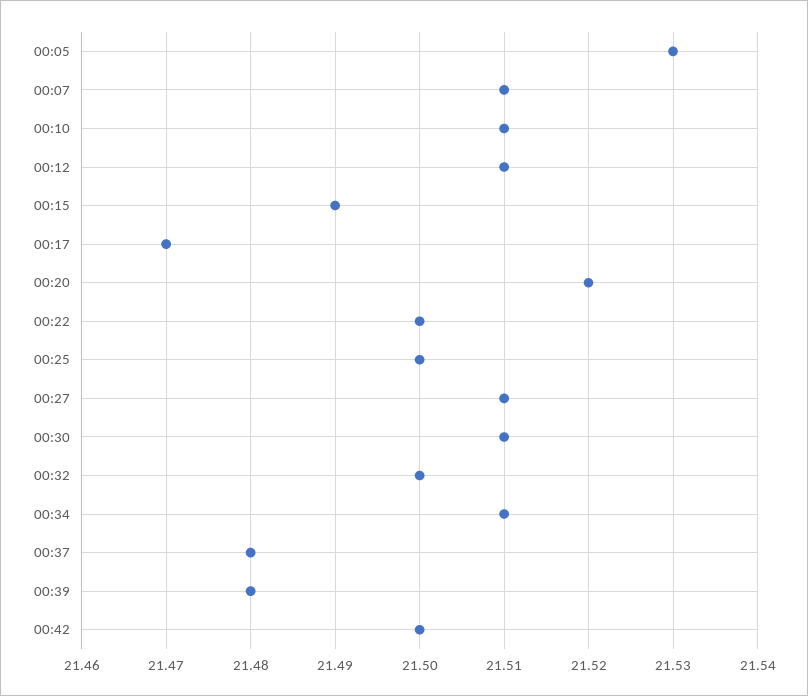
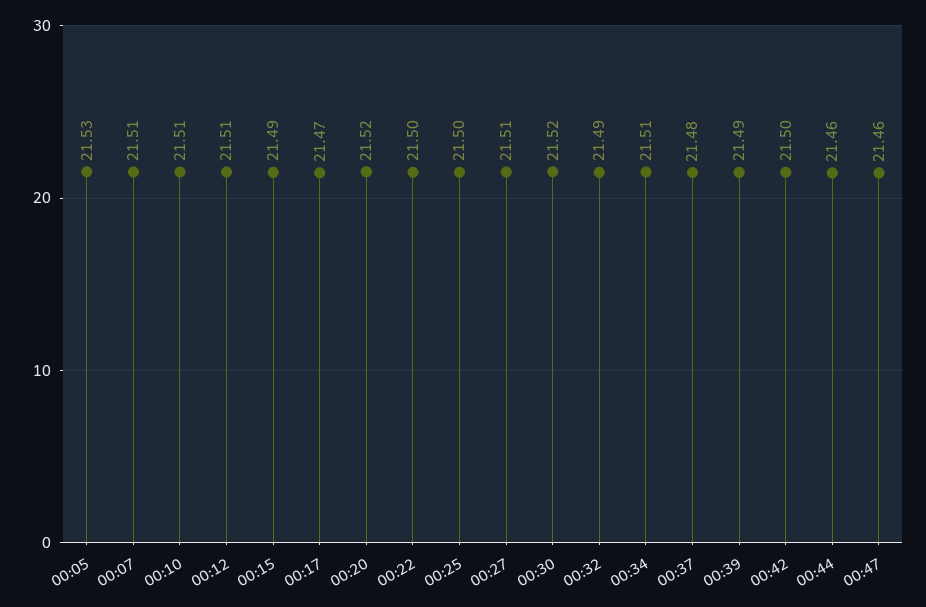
00:30: 21.51 -> 21.52
00:32: 21.5 -> 21.49
00:39: 21.48 -> 21.49
00:44: none -> 21.46
00:47: none -> 21.46

